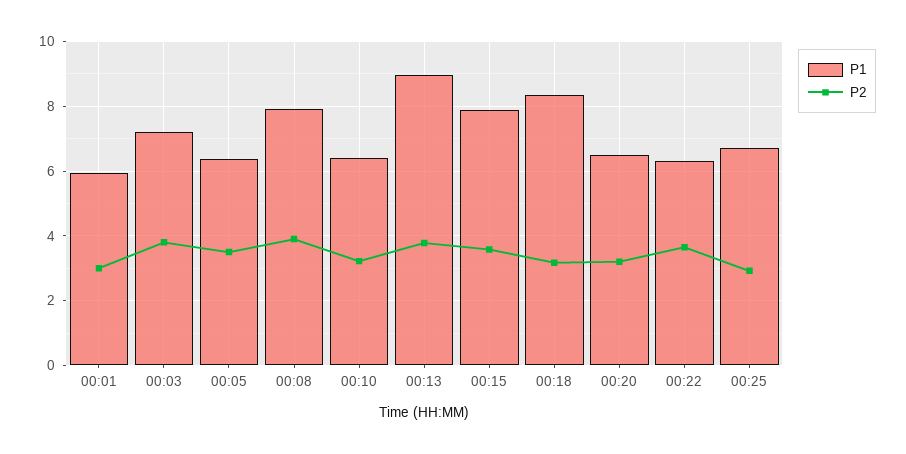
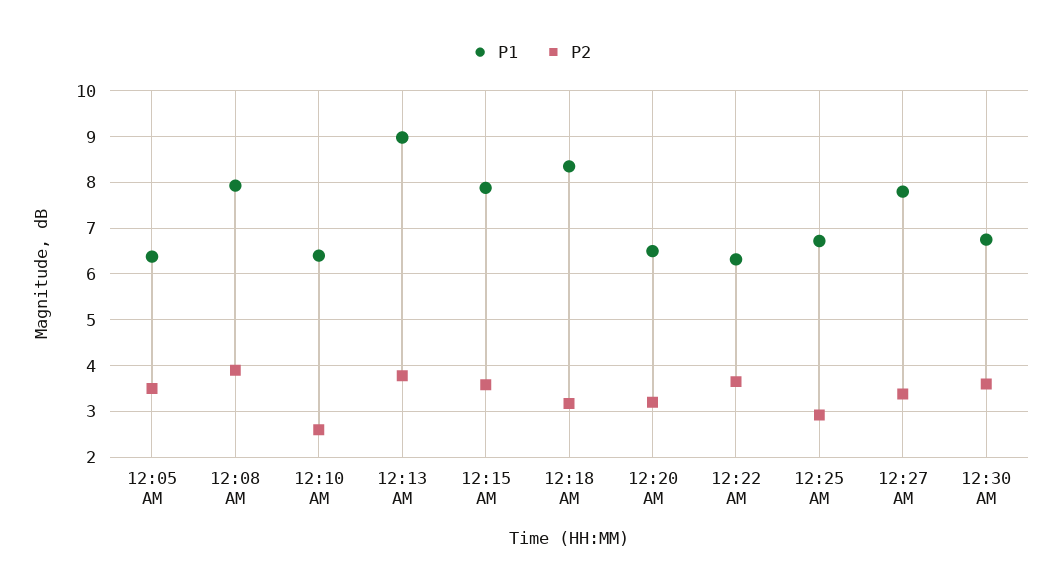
P1, 00:01: 6 -> none
P2, 00:01: 3 -> none
P1, 00:03: 7.2 -> none
P2, 00:03: 3.8 -> none
P2, 00:10: 3.2 -> 2.6
P1, 12:27 AM: none -> 7.8
P2, 12:27 AM: none -> 3.4
P1, 12:30 AM: none -> 6.8
P2, 12:30 AM: none -> 3.6

